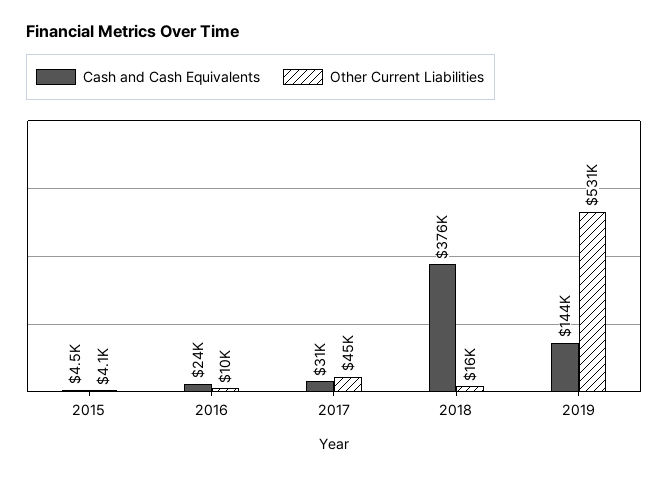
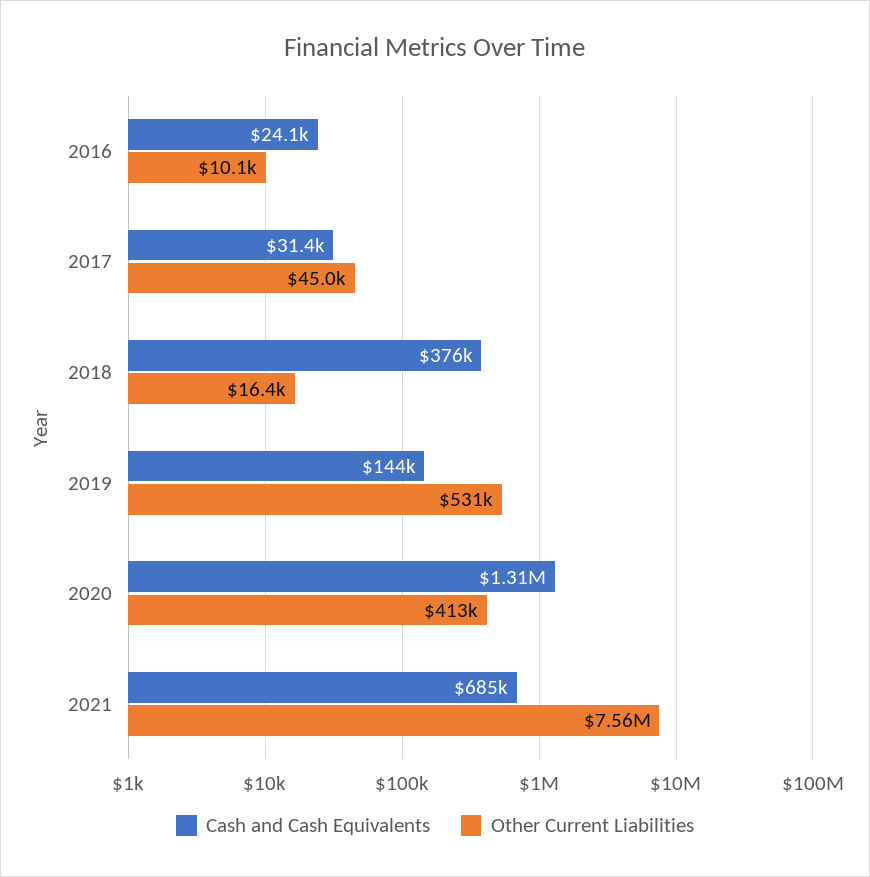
Cash and Cash Equivalents, 2015: 4500 -> none
Other Current Liabilities, 2015: 4100 -> none
Cash and Cash Equivalents, 2020: none -> 1310000
Other Current Liabilities, 2020: none -> 413000
Cash and Cash Equivalents, 2021: none -> 685000
Other Current Liabilities, 2021: none -> 7560000

